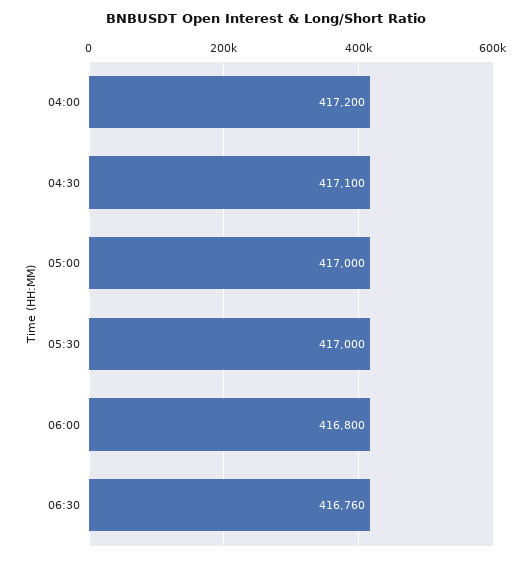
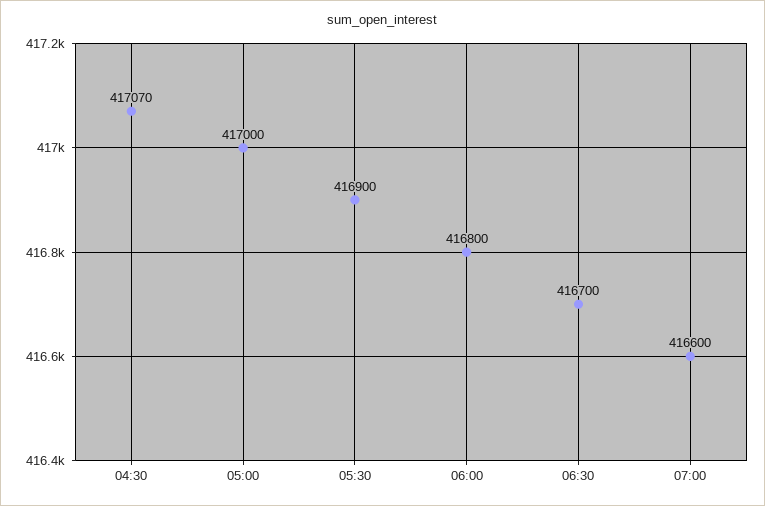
04:00: 417200 -> none
04:30: 417100 -> 417070
05:30: 417000 -> 416900
06:30: 416760 -> 416700
07:00: none -> 416600

